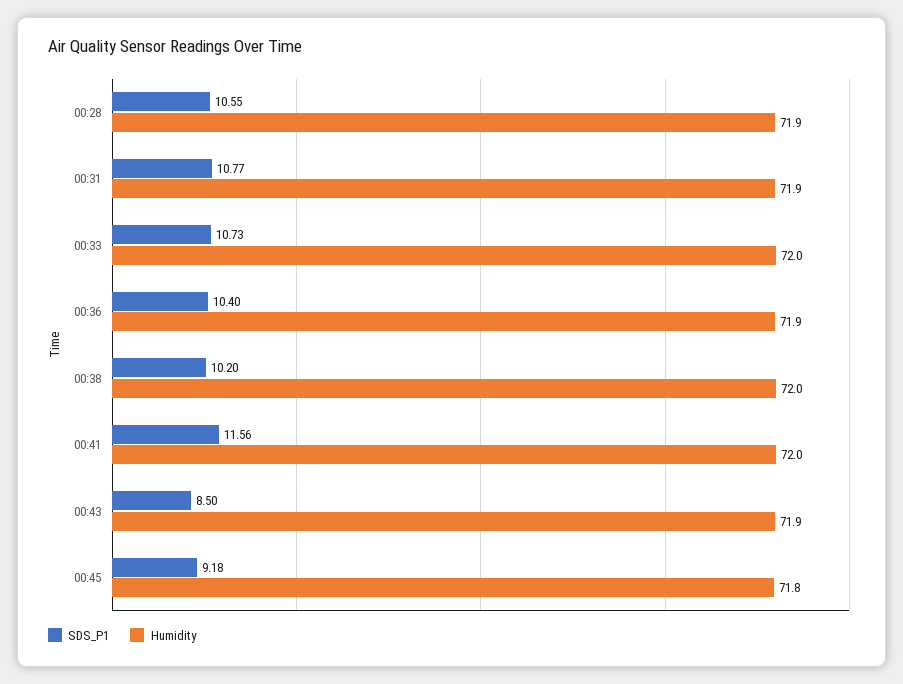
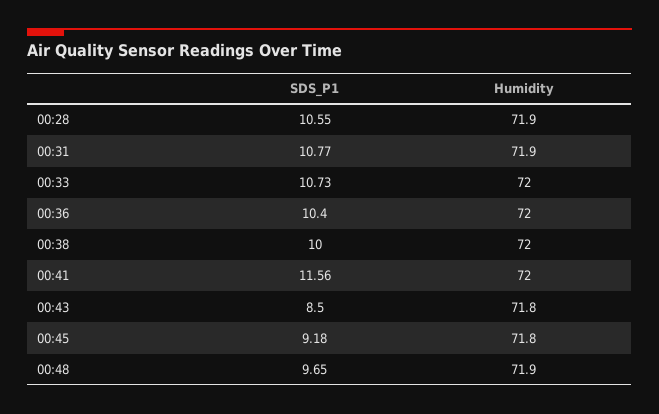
Humidity, 00:36: 71.9 -> 72
SDS_P1, 00:38: 10.2 -> 10
Humidity, 00:43: 71.9 -> 71.8
SDS_P1, 00:48: none -> 9.65
Humidity, 00:48: none -> 71.9

